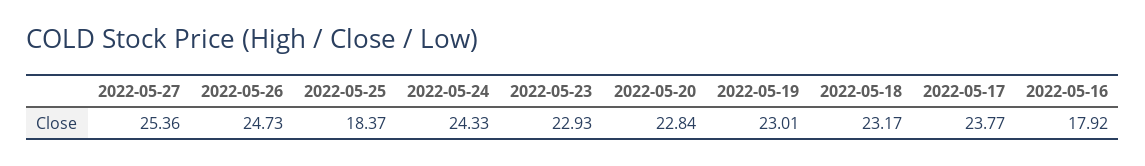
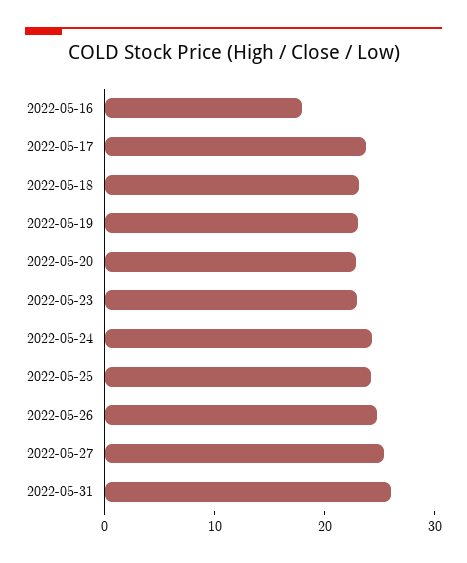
2022-05-25: 18.37 -> 24
2022-05-31: none -> 26

